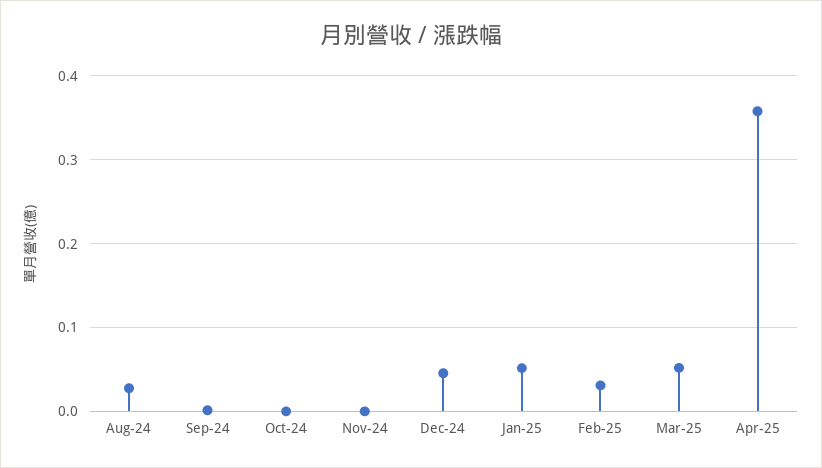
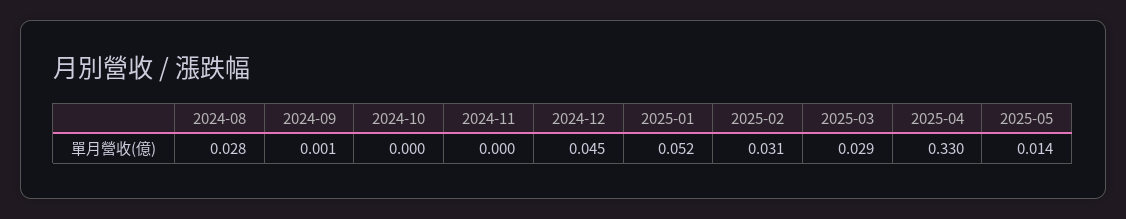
Mar-25: 0.05 -> 0.029
Apr-25: 0.36 -> 0.33
2025-05: none -> 0.014

